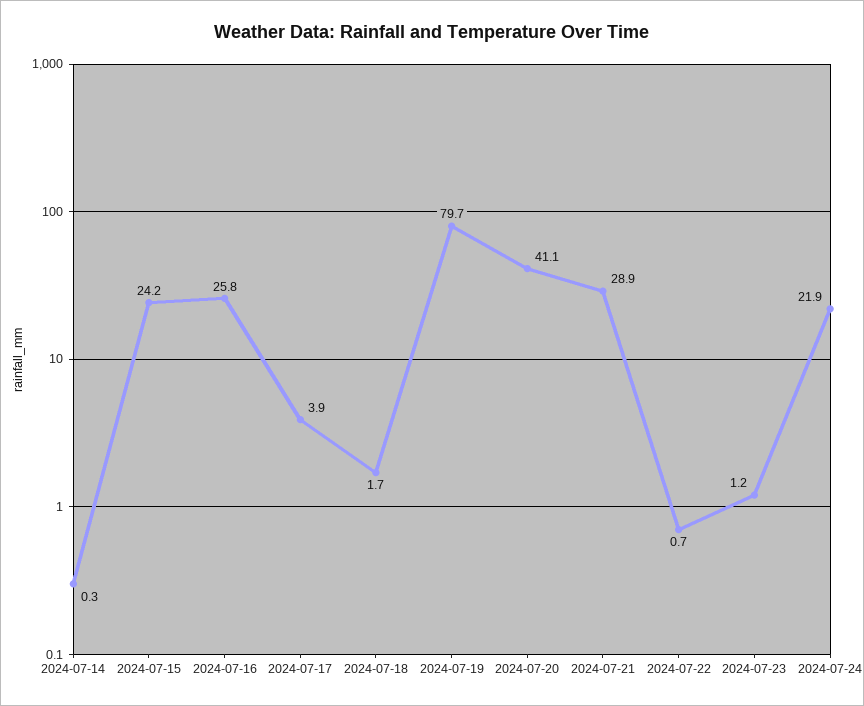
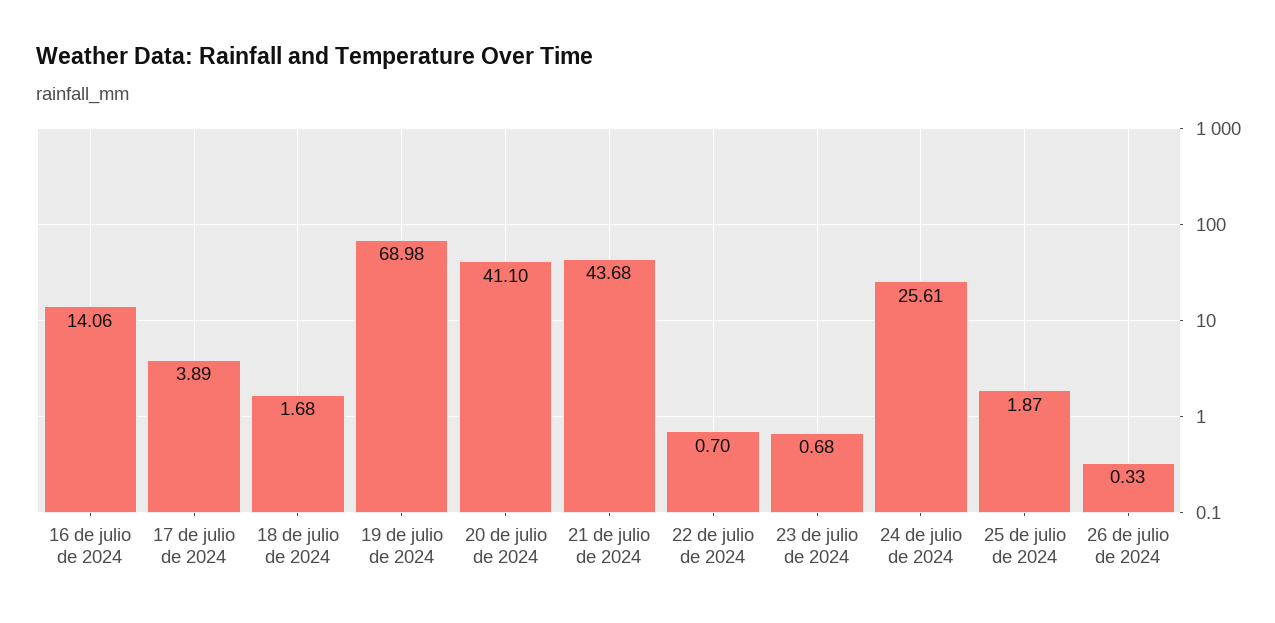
2024-07-14: 0.3 -> none
2024-07-15: 24.2 -> none
2024-07-16: 25.8 -> 14.06
2024-07-19: 79.7 -> 68.98
2024-07-21: 28.9 -> 43.68
2024-07-23: 1.2 -> 0.68
2024-07-24: 21.9 -> 25.61
25 de julio de 2024: none -> 1.87
26 de julio de 2024: none -> 0.33

